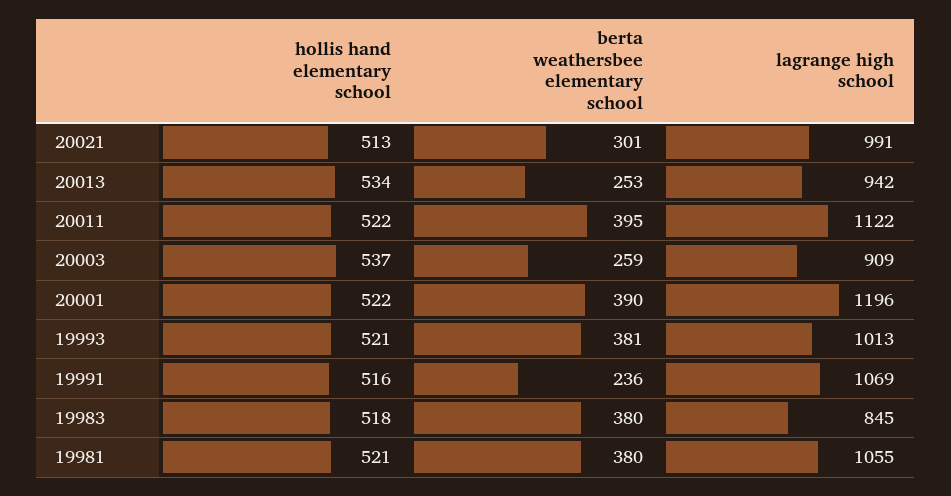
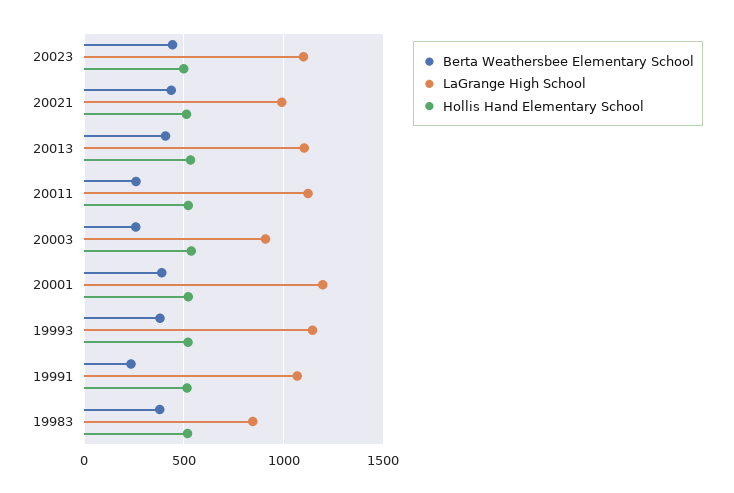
berta weathersbee elementary school, 20021: 301 -> 450
berta weathersbee elementary school, 20013: 253 -> 400
lagrange high school, 20013: 942 -> 1100
berta weathersbee elementary school, 20011: 395 -> 250
lagrange high school, 19993: 1013 -> 1150
hollis hand elementary school, 19981: 521 -> none
berta weathersbee elementary school, 19981: 380 -> none
lagrange high school, 19981: 1055 -> none
berta weathersbee elementary school, 20023: none -> 450
lagrange high school, 20023: none -> 1100
hollis hand elementary school, 20023: none -> 500

